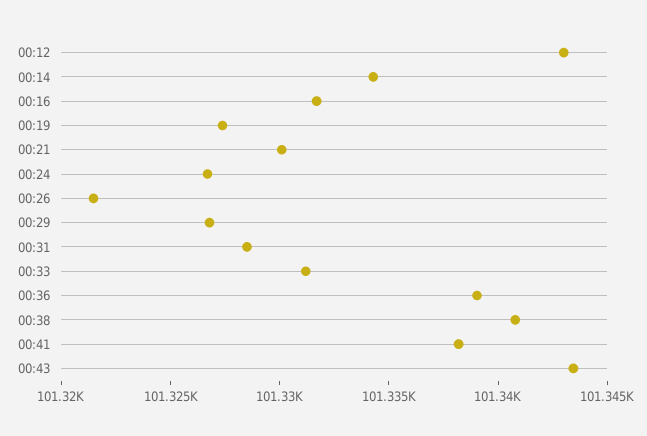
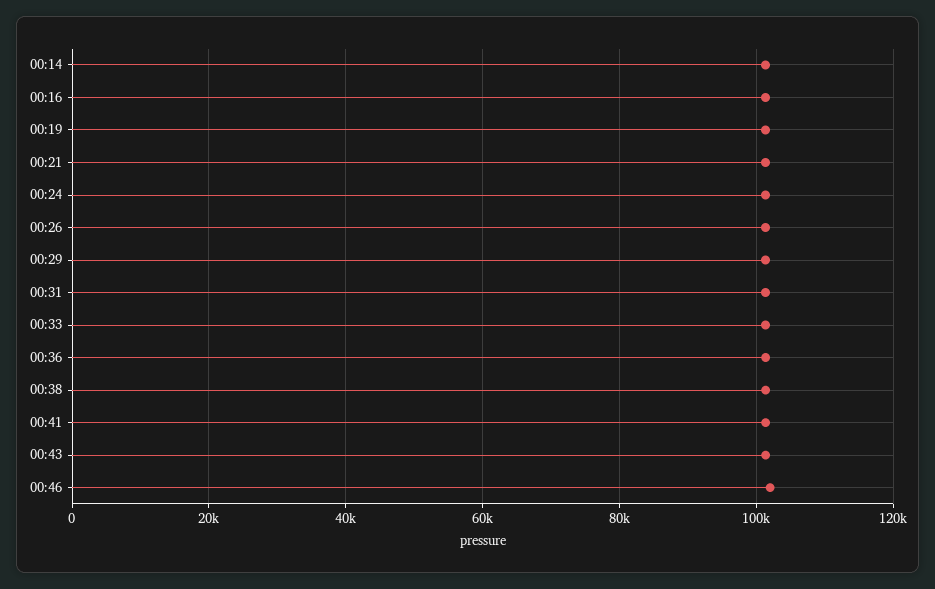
00:12: 101343 -> none
00:46: none -> 102000

